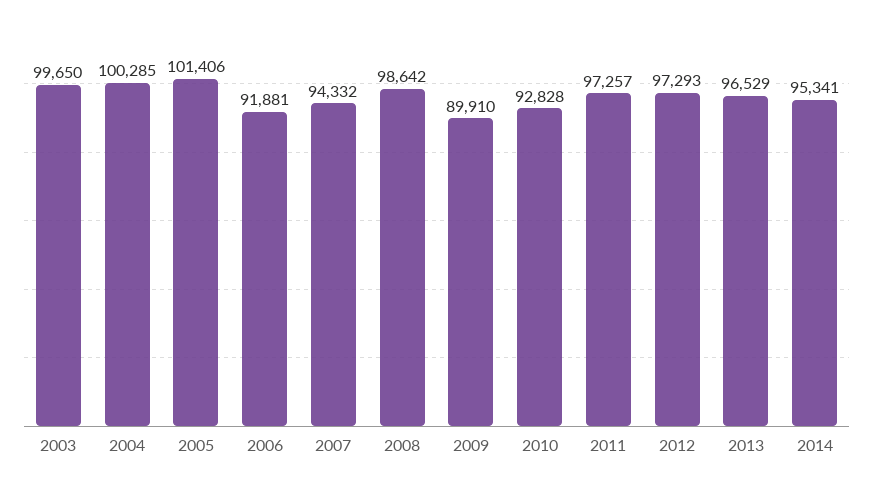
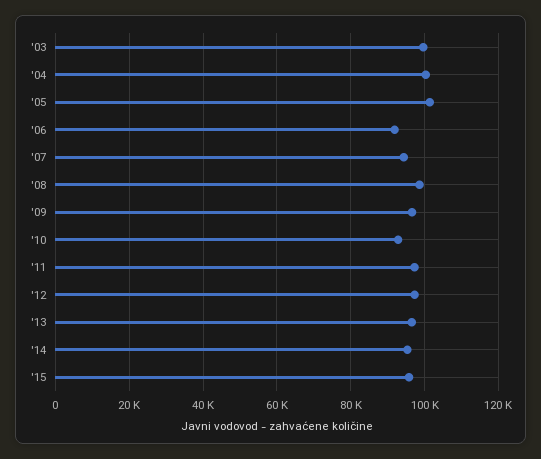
2009: 89910 -> 96000
'15: none -> 96000

